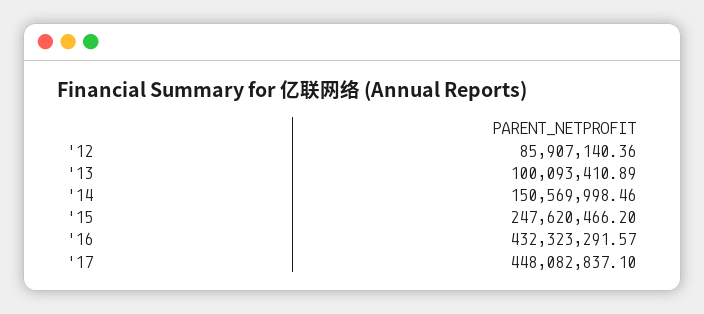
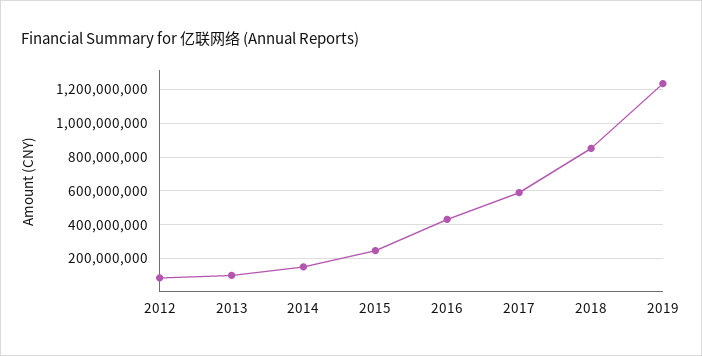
'17: 448082837.1 -> 600000000
2018: none -> 850000000
2019: none -> 1250000000

